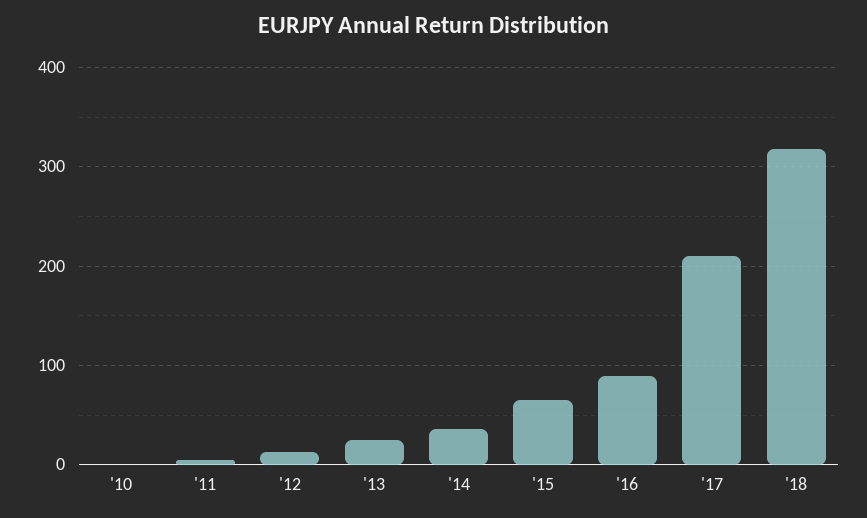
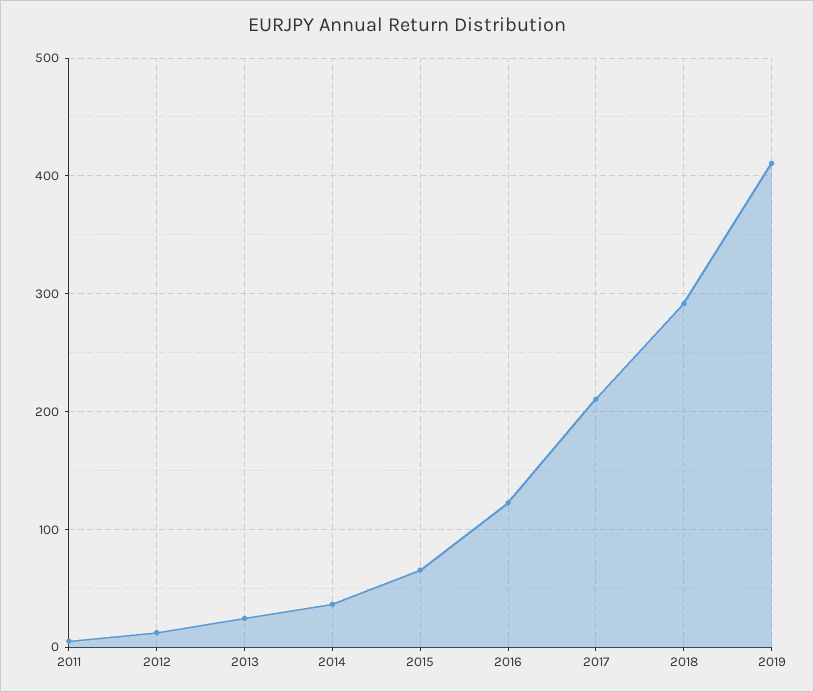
'10: 0 -> none
'16: 90 -> 120
'18: 320 -> 290
2019: none -> 410

